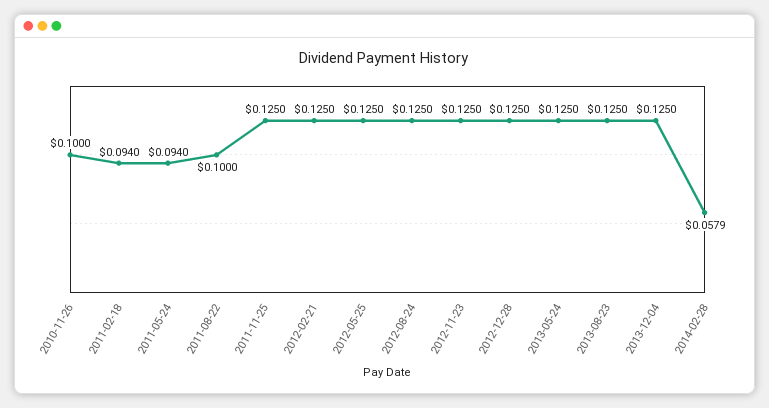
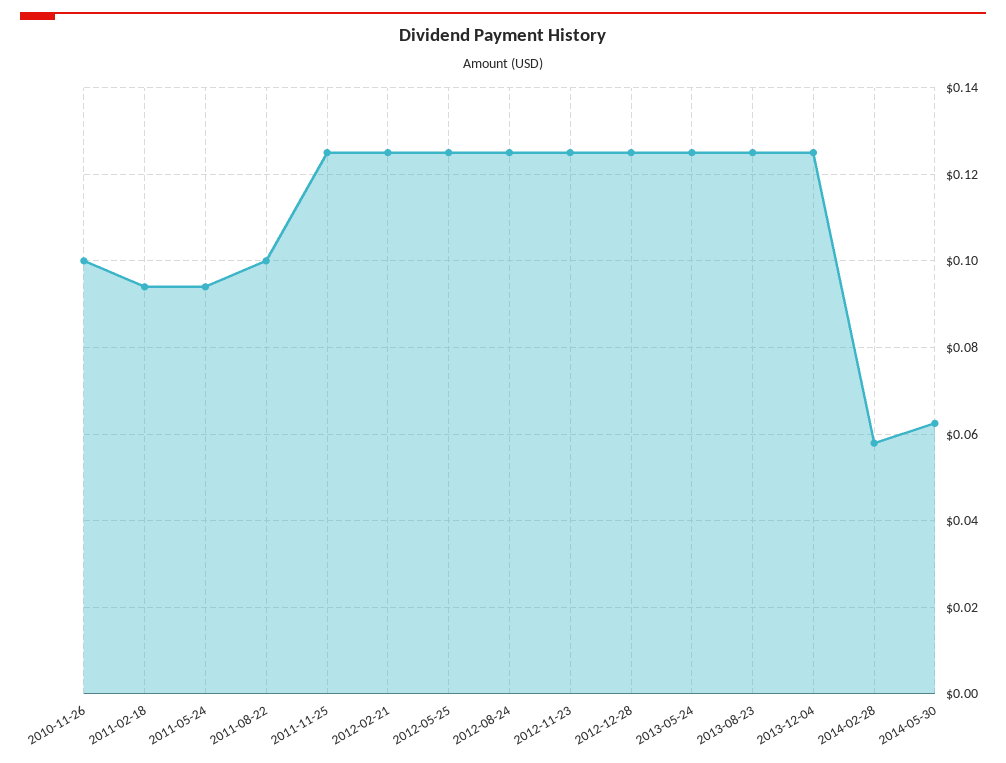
2014-05-30: none -> 0.062

